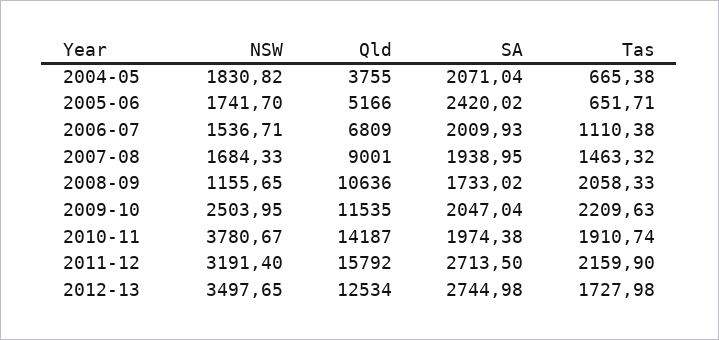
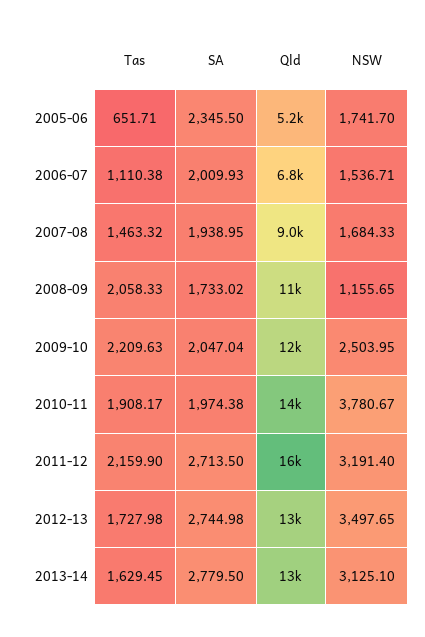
NSW, 2004-05: 1830.82 -> none
Qld, 2004-05: 3755 -> none
SA, 2004-05: 2071.04 -> none
Tas, 2004-05: 665.38 -> none
SA, 2005-06: 2420.02 -> 2345.5
Tas, 2010-11: 1910.74 -> 1908.17
Tas, 2013-14: none -> 1629.45
SA, 2013-14: none -> 2779.5
Qld, 2013-14: none -> 13000
NSW, 2013-14: none -> 3125.1

